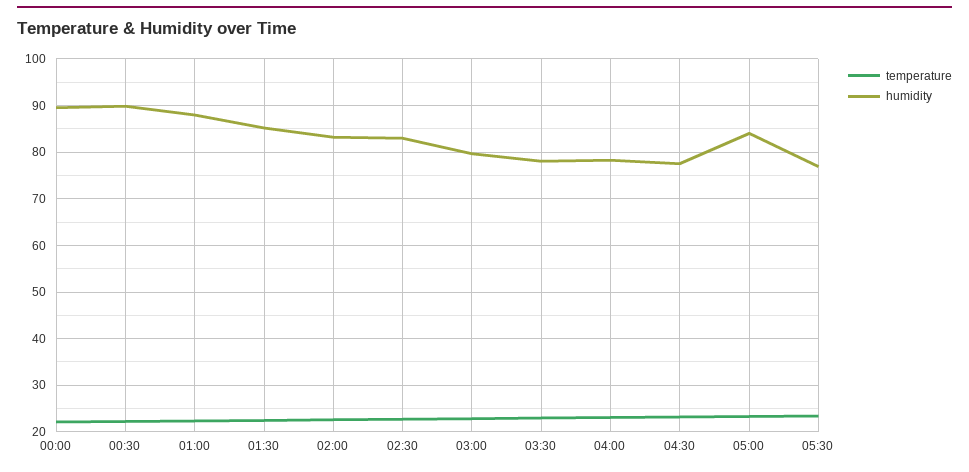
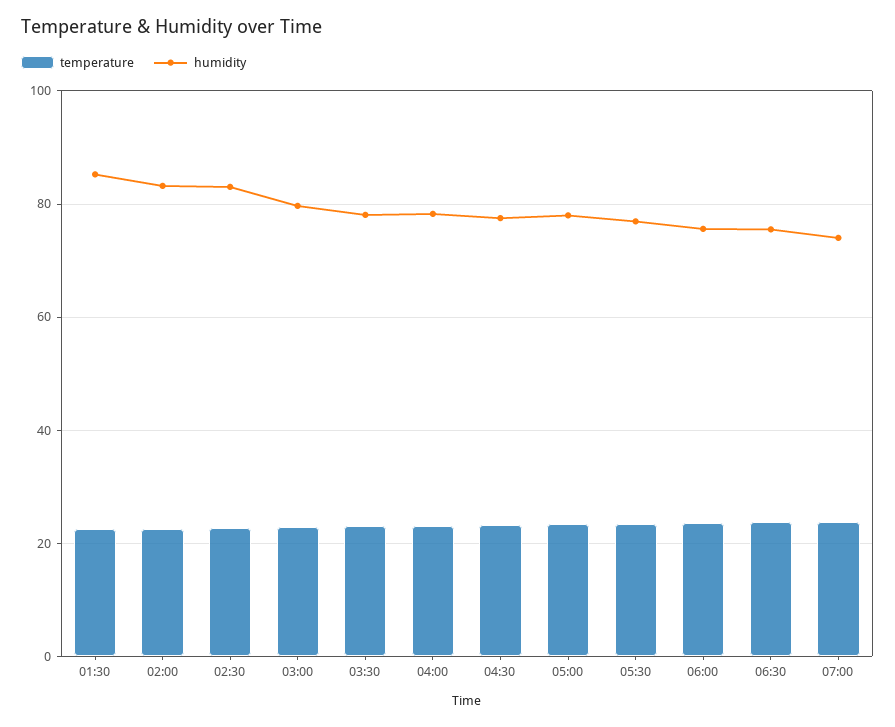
temperature, 00:00: 22 -> none
humidity, 00:00: 90 -> none
temperature, 00:30: 22 -> none
humidity, 00:30: 90 -> none
temperature, 01:00: 22 -> none
humidity, 01:00: 88 -> none
humidity, 05:00: 84 -> 78
temperature, 06:00: none -> 24
humidity, 06:00: none -> 76
temperature, 06:30: none -> 24
humidity, 06:30: none -> 76
temperature, 07:00: none -> 24
humidity, 07:00: none -> 74

